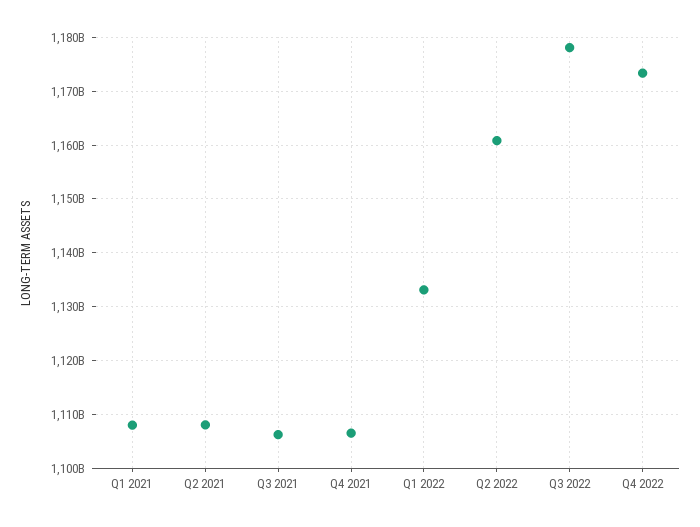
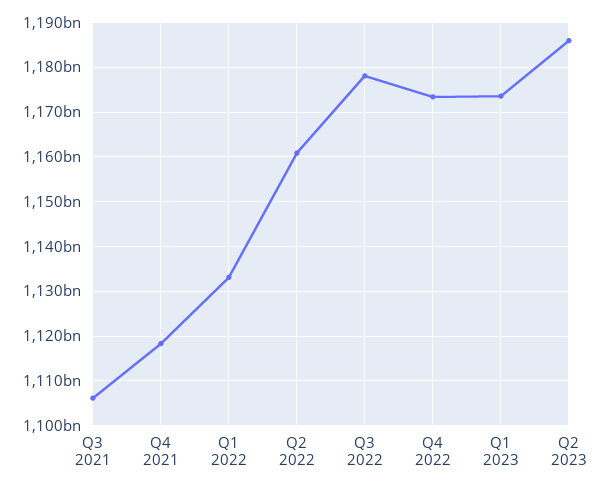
Q1 2021: 1108000000000 -> none
Q2 2021: 1108000000000 -> none
Q4 2021: 1106000000000 -> 1118000000000
Q1 2023: none -> 1174000000000
Q2 2023: none -> 1186000000000

